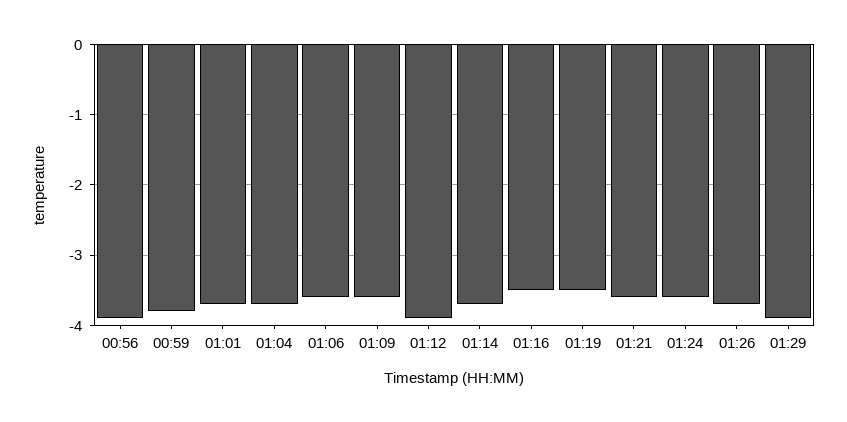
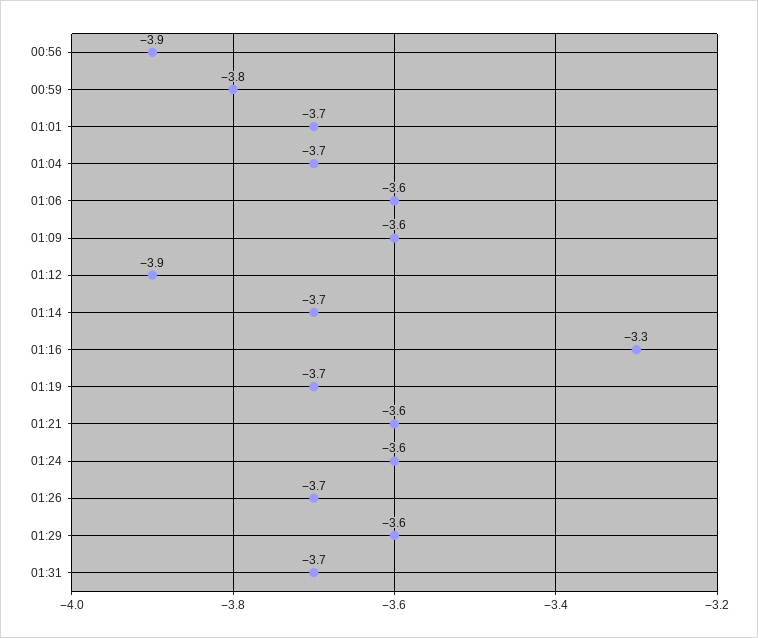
01:16: -3.5 -> -3.3
01:19: -3.5 -> -3.7
01:29: -3.9 -> -3.6
01:31: none -> -3.7

